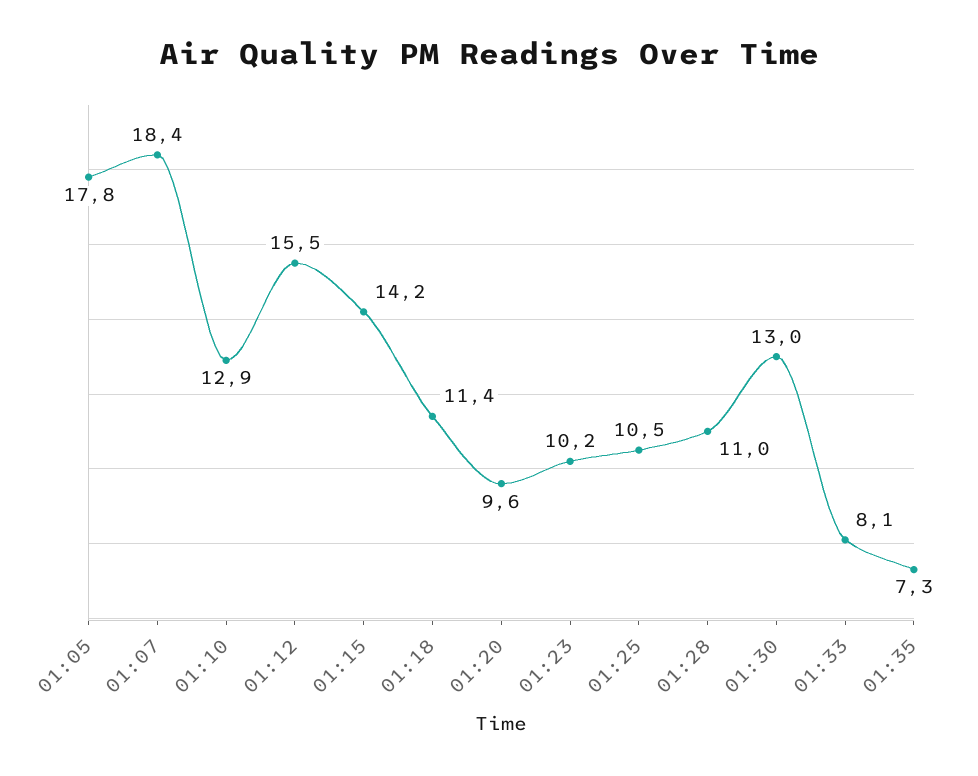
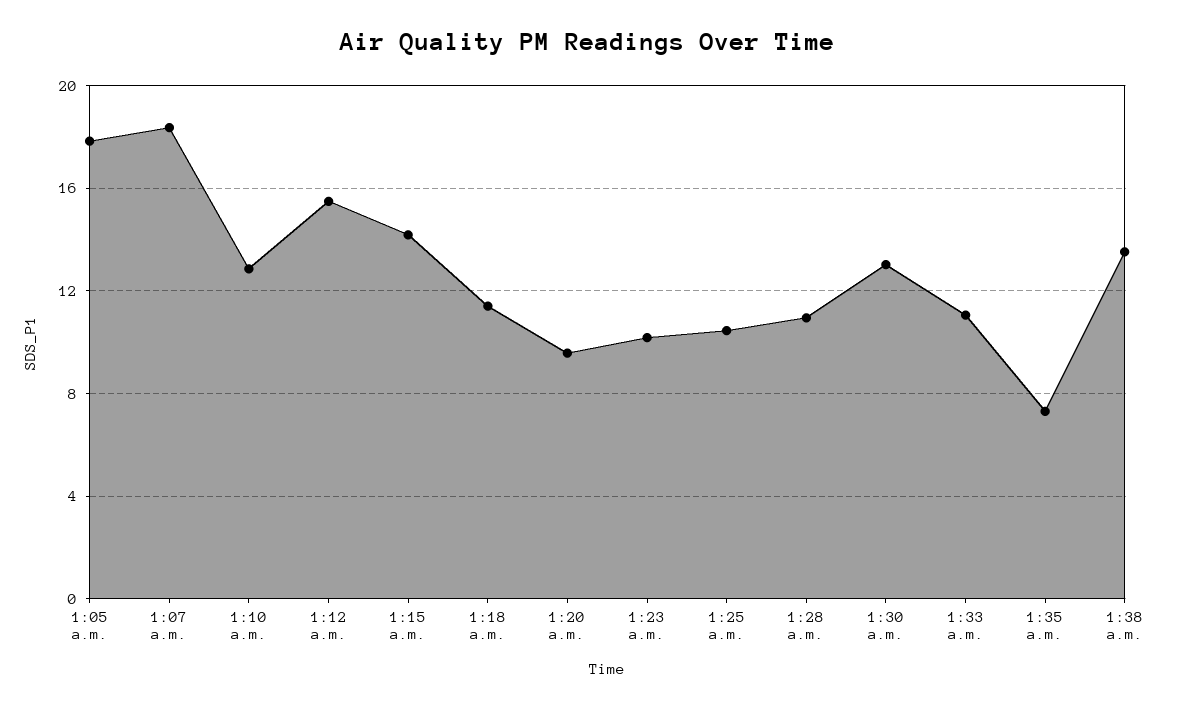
01:33: 8.1 -> 11
1:38 a.m.: none -> 13.5

